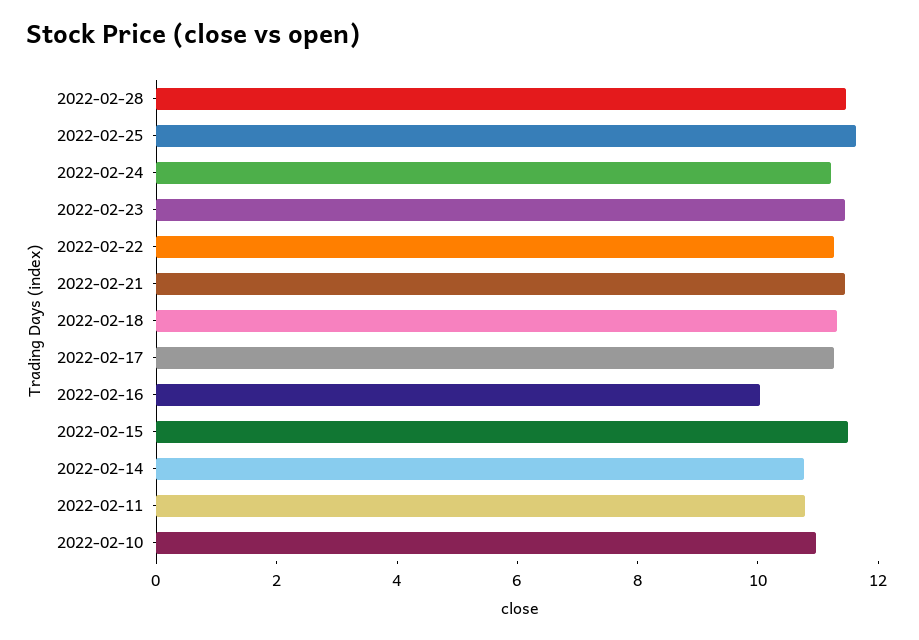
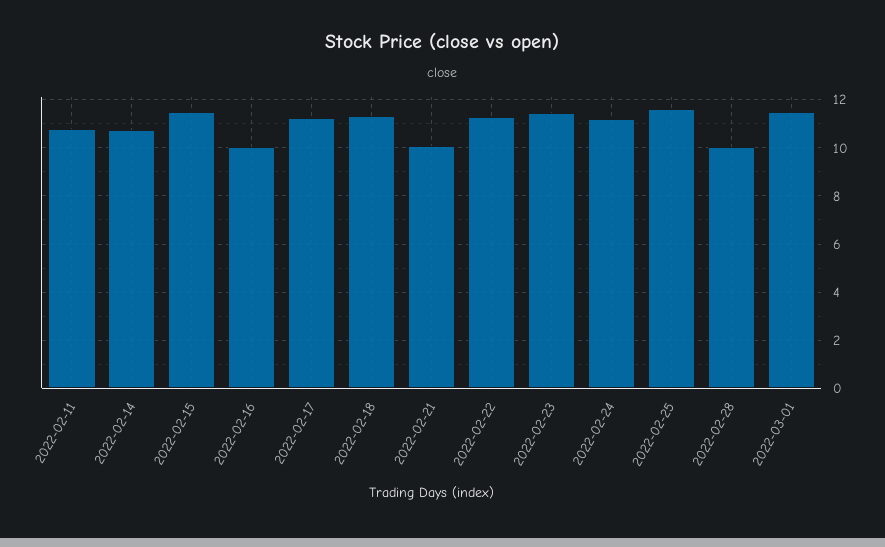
2022-02-28: 11.5 -> 10
2022-02-21: 11.5 -> 10
2022-02-10: 11 -> none
2022-03-01: none -> 11.5

